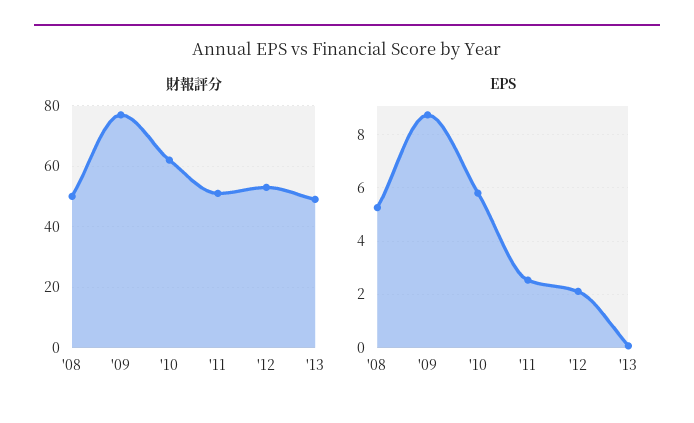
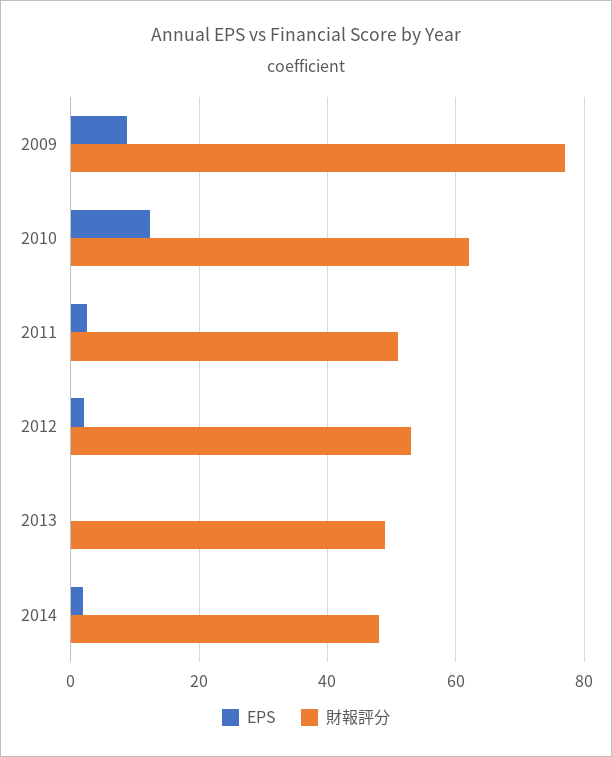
財報評分, '08: 50 -> none
EPS, '08: 5.25 -> none
EPS, '10: 5.75 -> 12
EPS, 2014: none -> 2
財報評分, 2014: none -> 48

